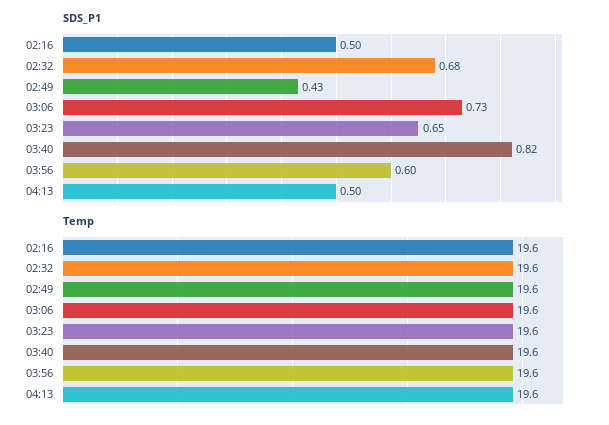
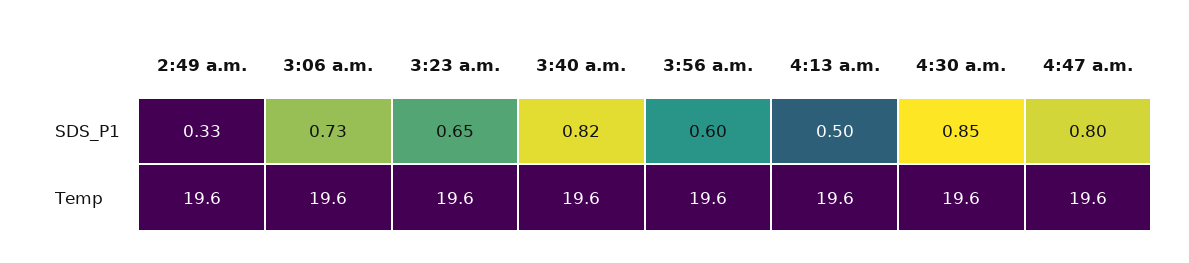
SDS_P1, 02:16: 0.5 -> none
SDS_P1, 02:32: 0.68 -> none
SDS_P1, 02:49: 0.43 -> 0.33
Temp, 02:16: 19.6 -> none
Temp, 02:32: 19.6 -> none
SDS_P1, 4:30 a.m.: none -> 0.85
SDS_P1, 4:47 a.m.: none -> 0.8
Temp, 4:30 a.m.: none -> 19.6
Temp, 4:47 a.m.: none -> 19.6

